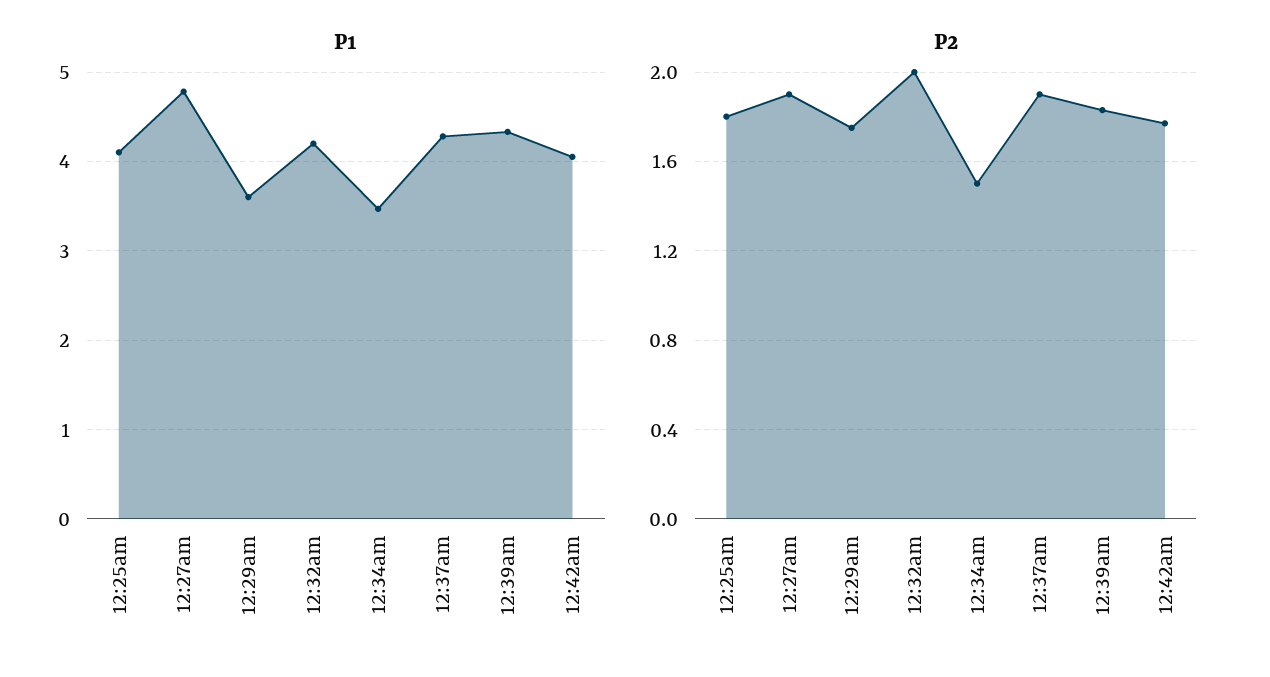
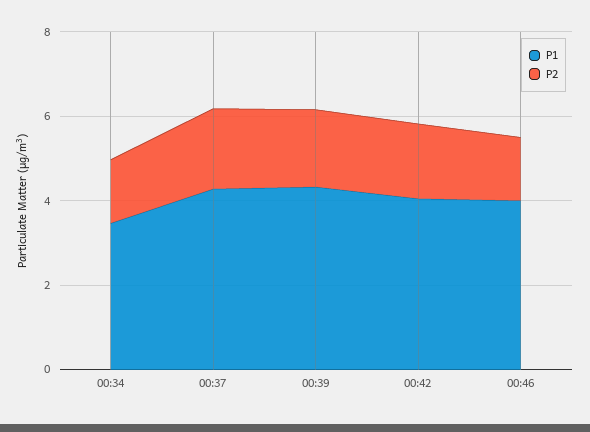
P1, 12:25am: 4.1 -> none
P1, 12:27am: 4.8 -> none
P1, 12:29am: 3.6 -> none
P1, 12:32am: 4.2 -> none
P2, 12:25am: 1.8 -> none
P2, 12:27am: 1.9 -> none
P2, 12:29am: 1.75 -> none
P2, 12:32am: 2 -> none
P1, 00:46: none -> 4
P2, 00:46: none -> 1.5

